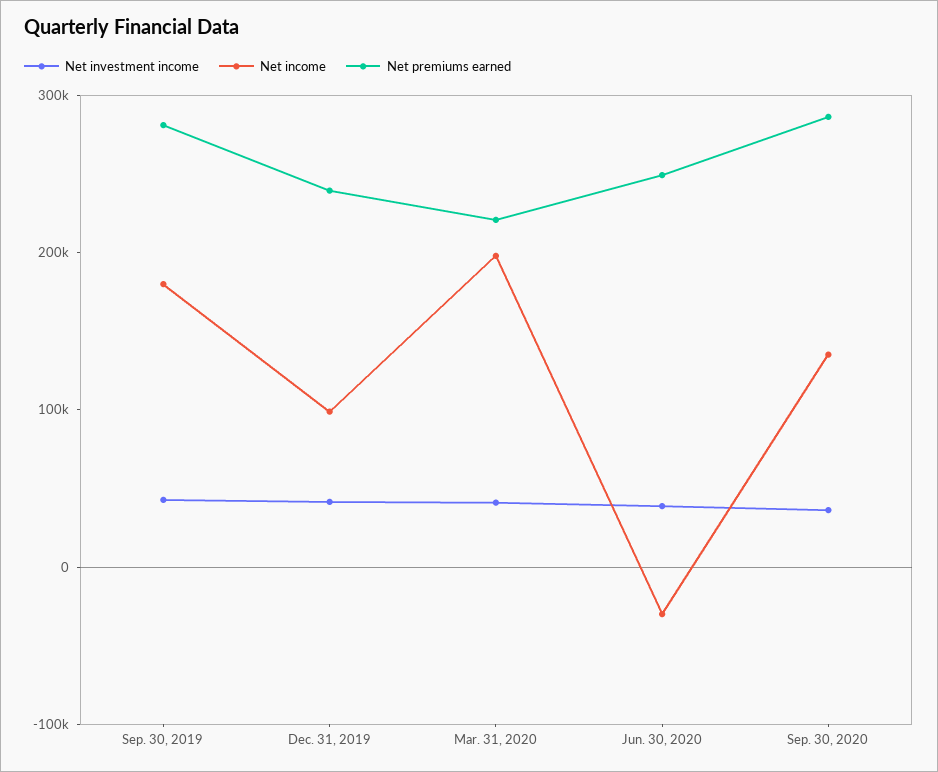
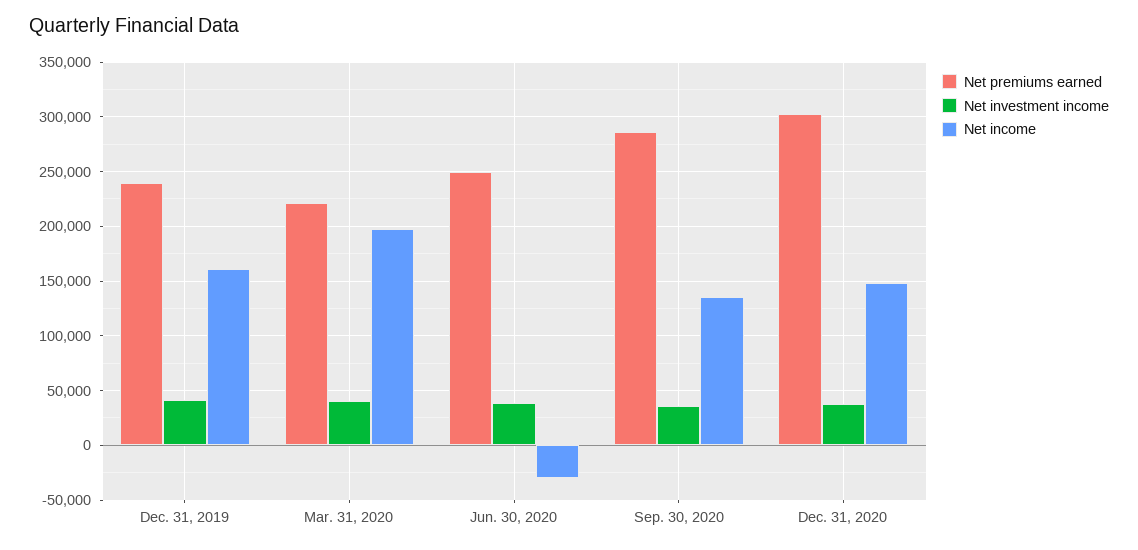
Net investment income, Sep. 30, 2019: 40000 -> none
Net income, Sep. 30, 2019: 180000 -> none
Net premiums earned, Sep. 30, 2019: 280000 -> none
Net income, Dec. 31, 2019: 100000 -> 160000
Net premiums earned, Dec. 31, 2020: none -> 300000
Net investment income, Dec. 31, 2020: none -> 40000
Net income, Dec. 31, 2020: none -> 150000

